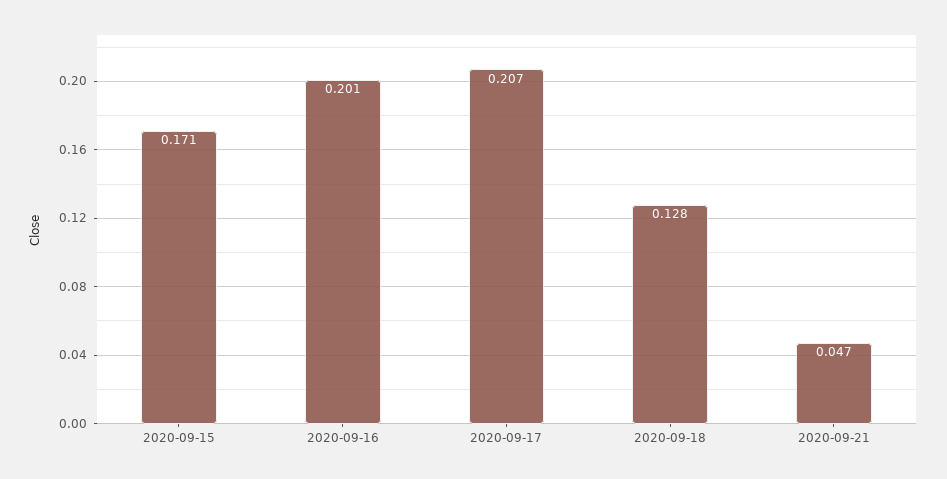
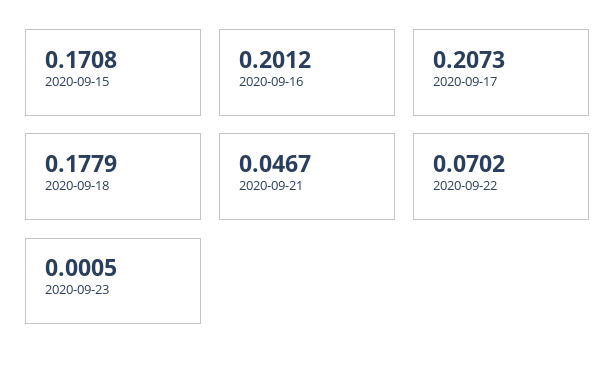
2020-09-18: 0.128 -> 0.1779
2020-09-22: none -> 0.0702
2020-09-23: none -> 0.0005

